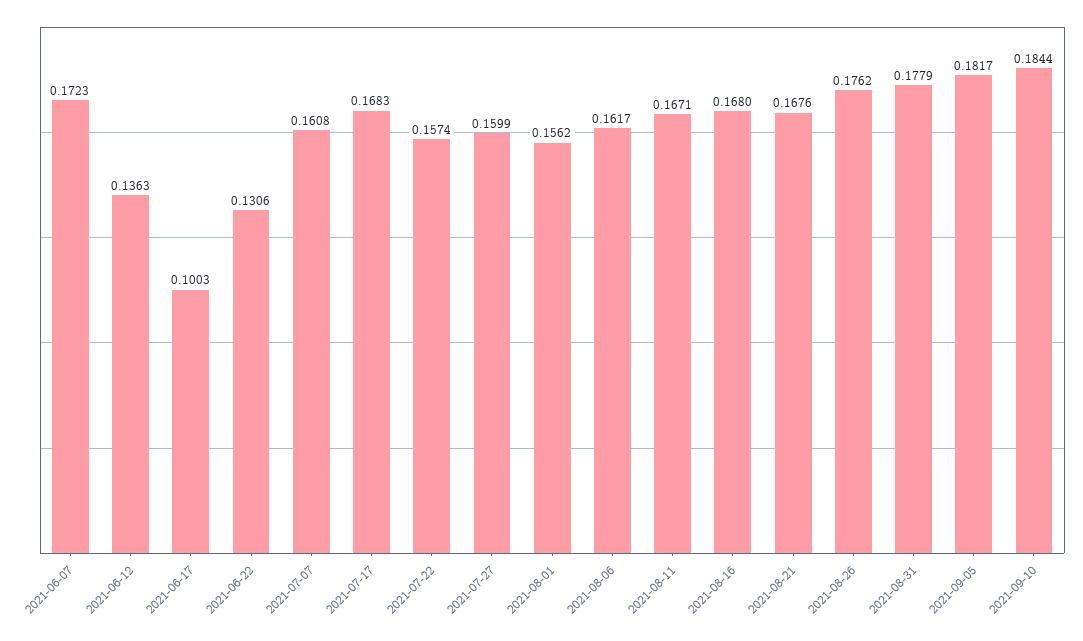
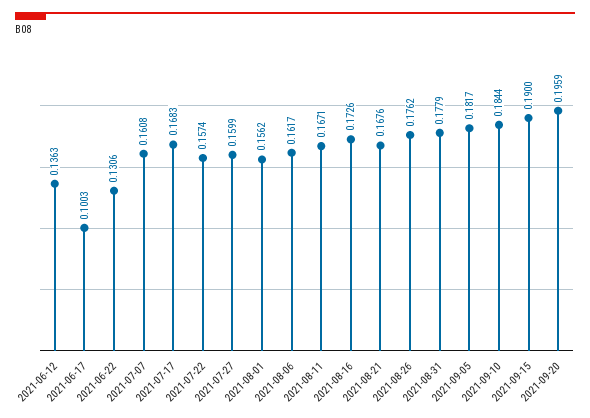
2021-06-07: 0.1723 -> none
2021-08-16: 0.168 -> 0.1726
2021-09-15: none -> 0.19
2021-09-20: none -> 0.1959

